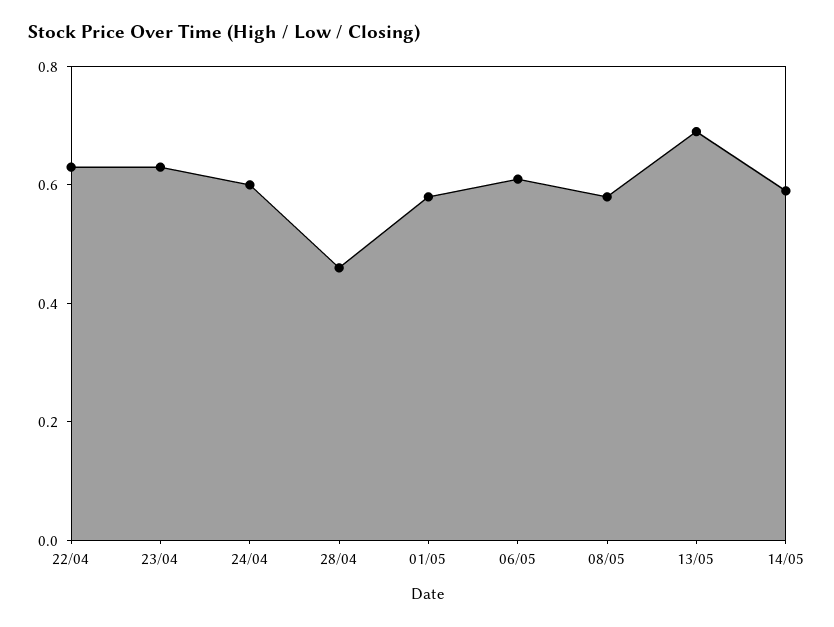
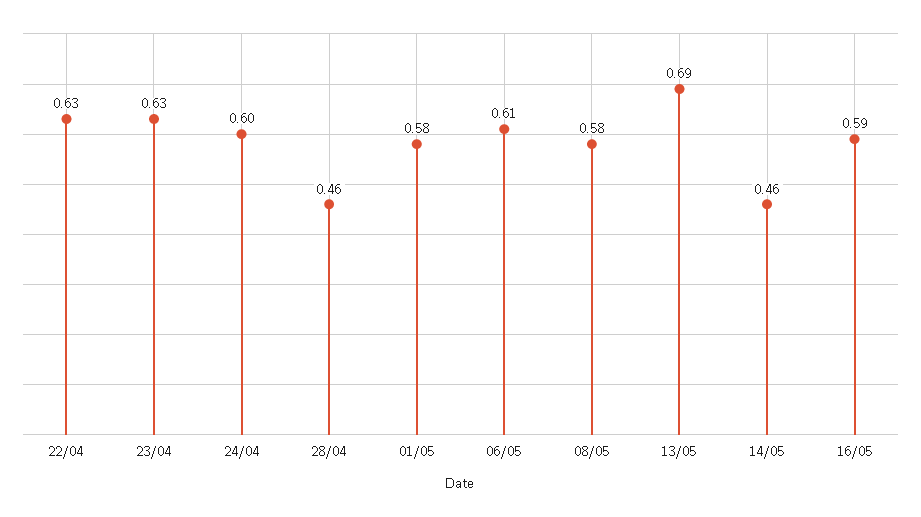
14/05: 0.6 -> 0.46
16/05: none -> 0.59

